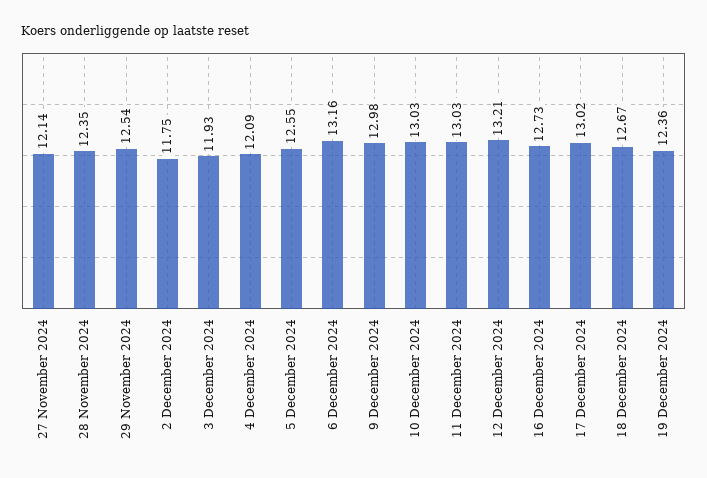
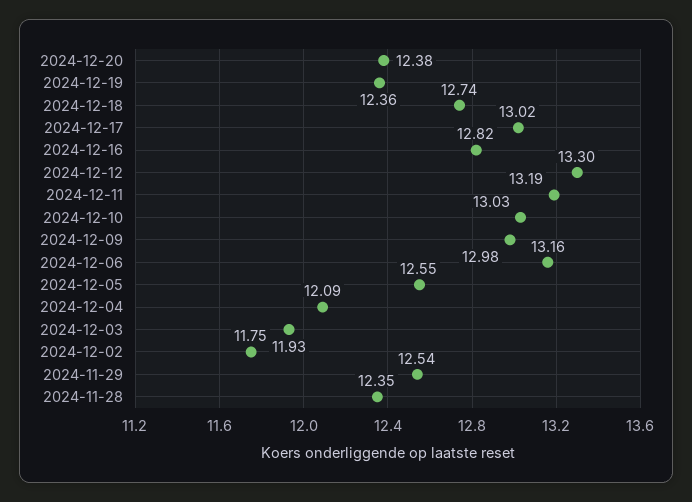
27 November 2024: 12.14 -> none
11 December 2024: 13.03 -> 13.19
12 December 2024: 13.21 -> 13.3
16 December 2024: 12.73 -> 12.82
18 December 2024: 12.67 -> 12.74
2024-12-20: none -> 12.38

